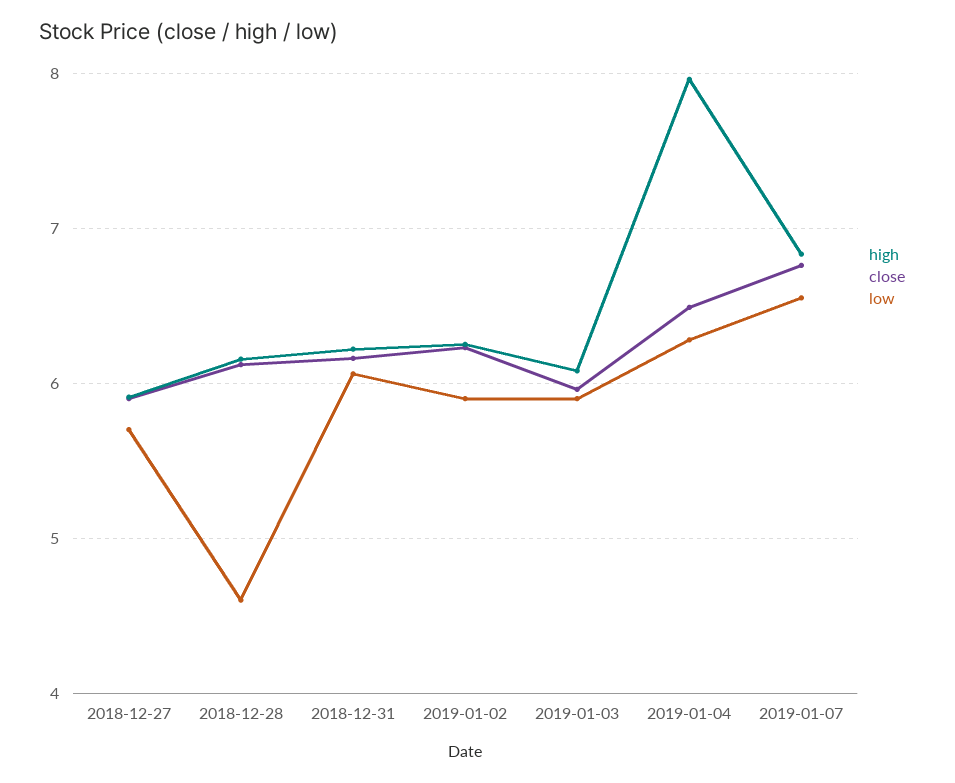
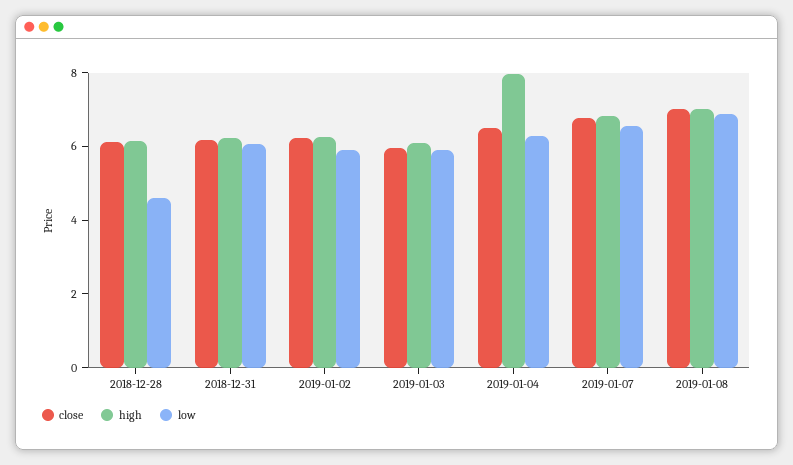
high, 2018-12-27: 5.9 -> none
close, 2018-12-27: 5.9 -> none
low, 2018-12-27: 5.7 -> none
close, 2019-01-08: none -> 7
high, 2019-01-08: none -> 7
low, 2019-01-08: none -> 7

